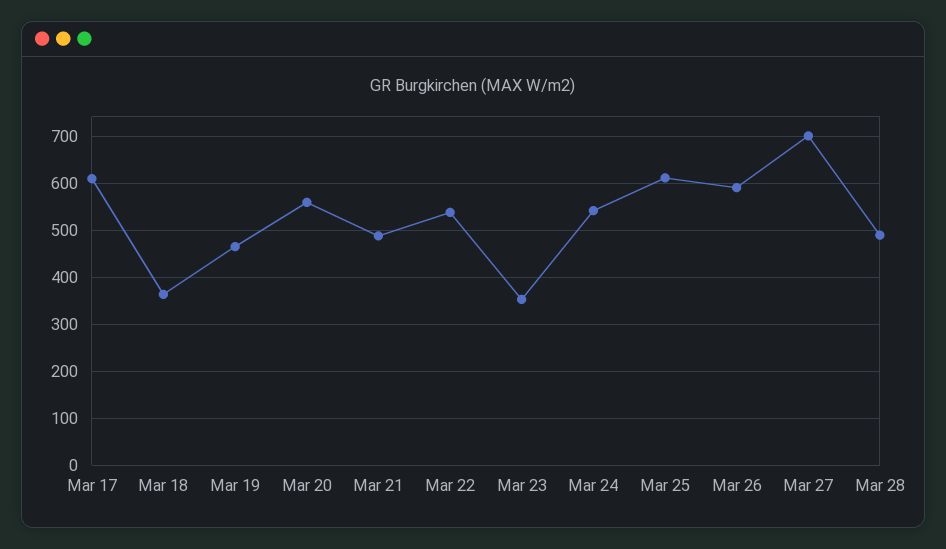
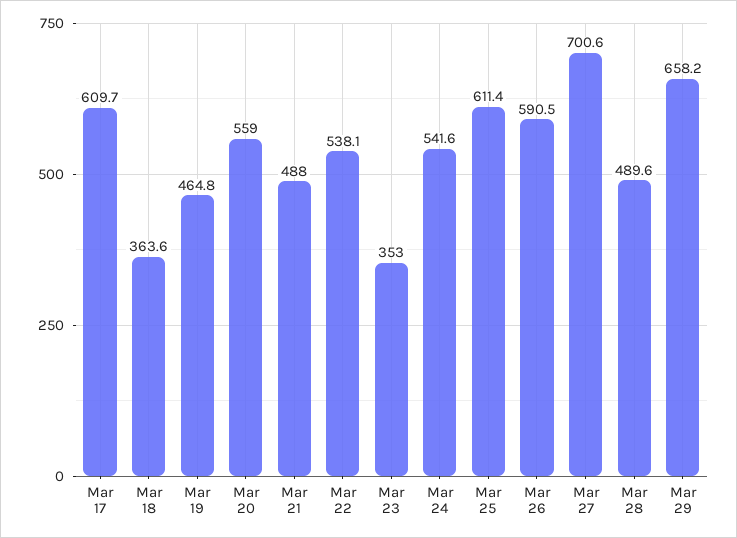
Mar 29: none -> 658.2

